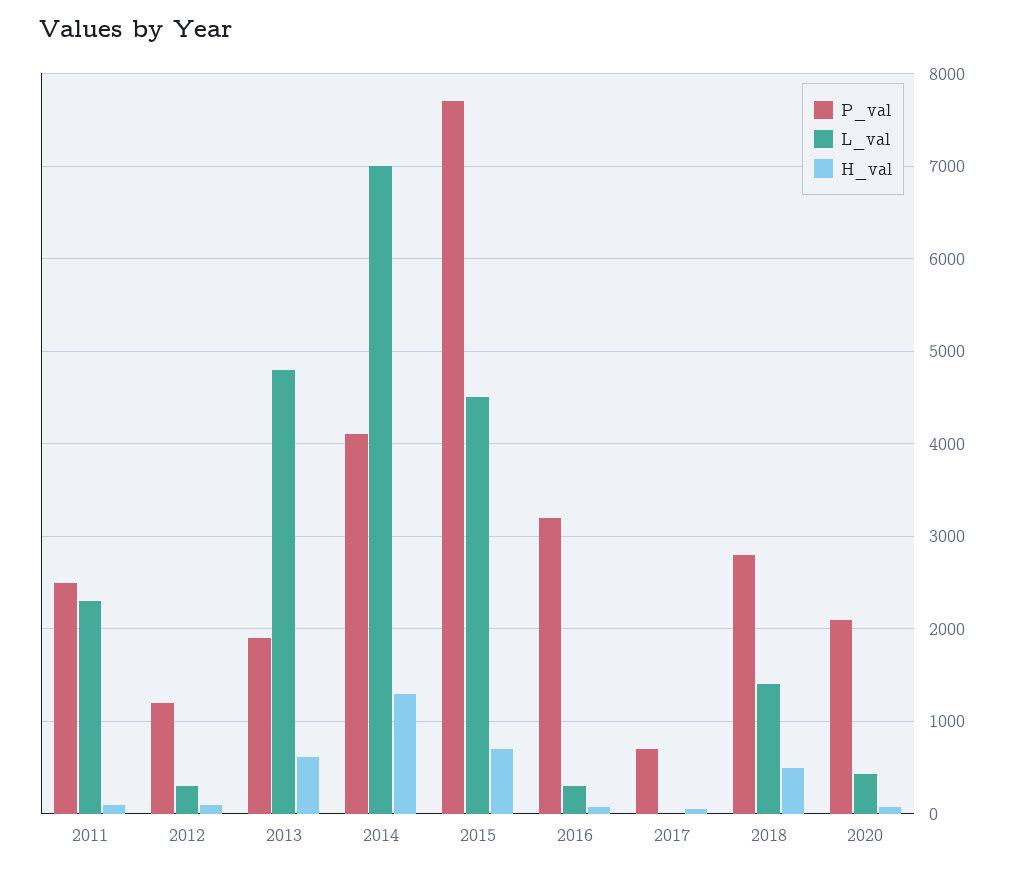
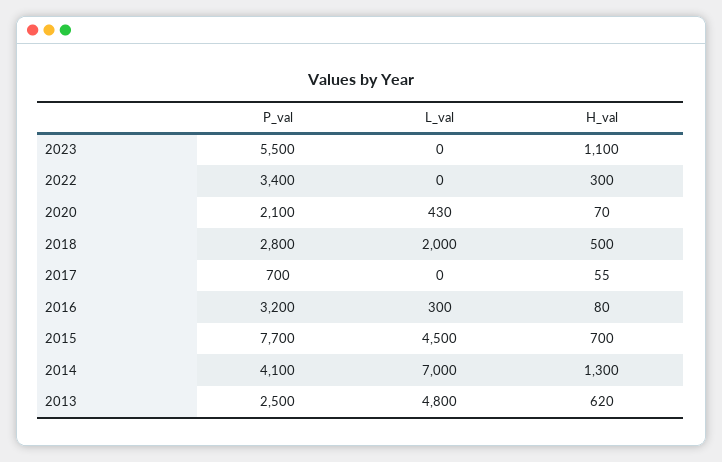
P_val, 2011: 2500 -> none
L_val, 2011: 2300 -> none
H_val, 2011: 100 -> none
P_val, 2012: 1200 -> none
L_val, 2012: 300 -> none
H_val, 2012: 100 -> none
P_val, 2013: 1900 -> 2500
L_val, 2018: 1400 -> 2000
P_val, 2023: none -> 5500
L_val, 2023: none -> 0
H_val, 2023: none -> 1100
P_val, 2022: none -> 3400
L_val, 2022: none -> 0
H_val, 2022: none -> 300

